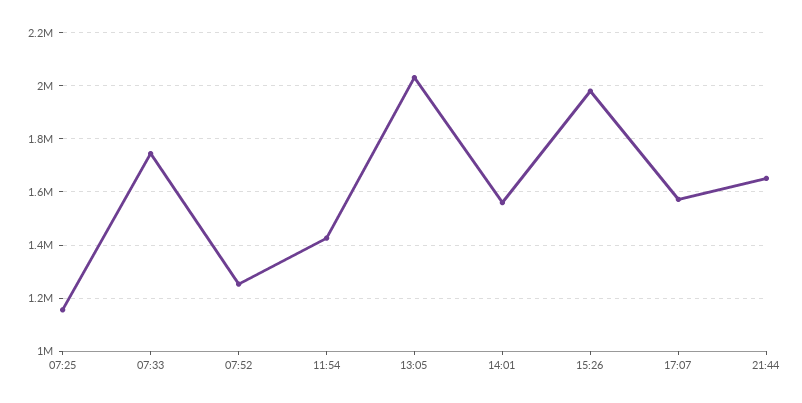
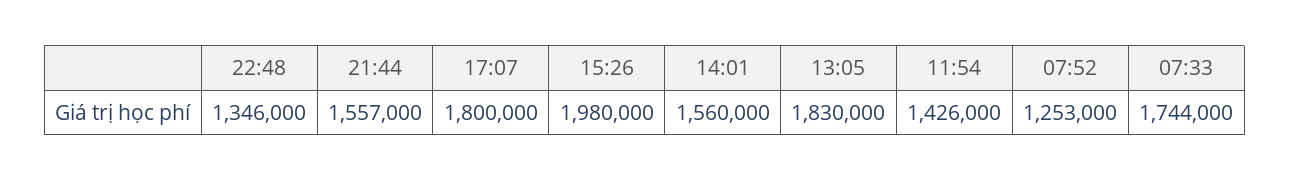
07:25: 1150000 -> none
13:05: 2025000 -> 1830000
17:07: 1575000 -> 1800000
21:44: 1650000 -> 1557000
22:48: none -> 1346000

